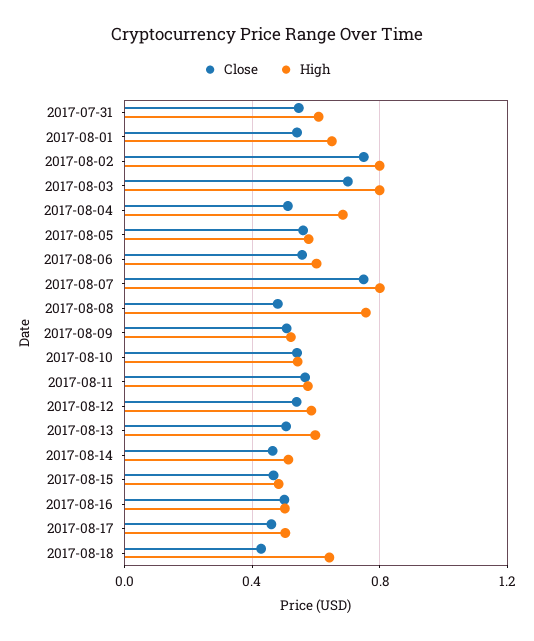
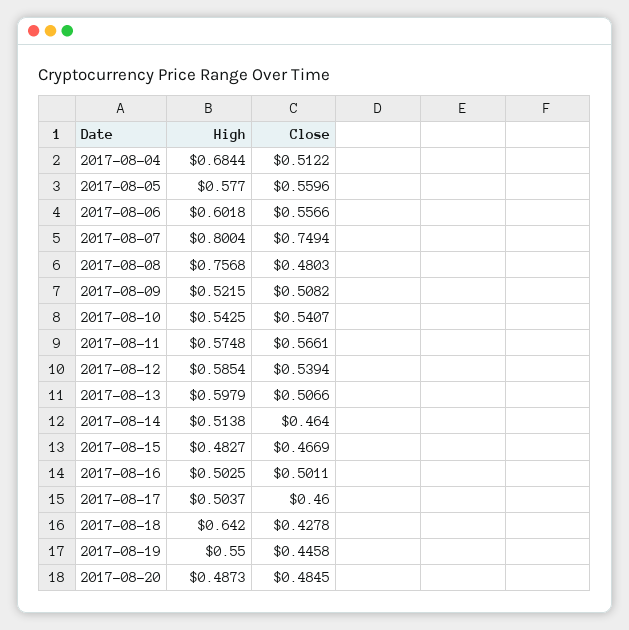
Close, 2017-07-31: 0.55 -> none
High, 2017-07-31: 0.6 -> none
Close, 2017-08-01: 0.55 -> none
High, 2017-08-01: 0.65 -> none
Close, 2017-08-02: 0.75 -> none
High, 2017-08-02: 0.8 -> none
Close, 2017-08-03: 0.7 -> none
High, 2017-08-03: 0.8 -> none
High, 2017-08-19: none -> 0.55
Close, 2017-08-19: none -> 0.4458
High, 2017-08-20: none -> 0.4873
Close, 2017-08-20: none -> 0.4845

